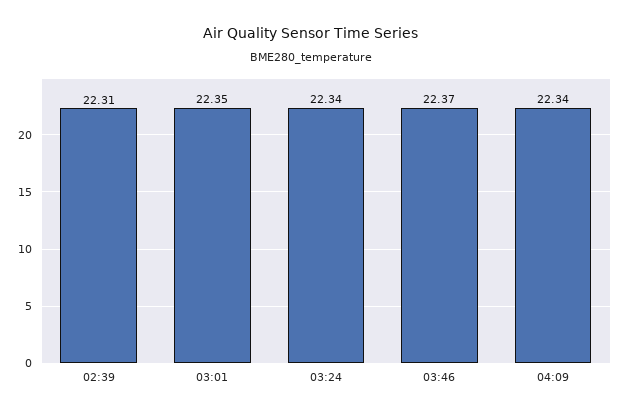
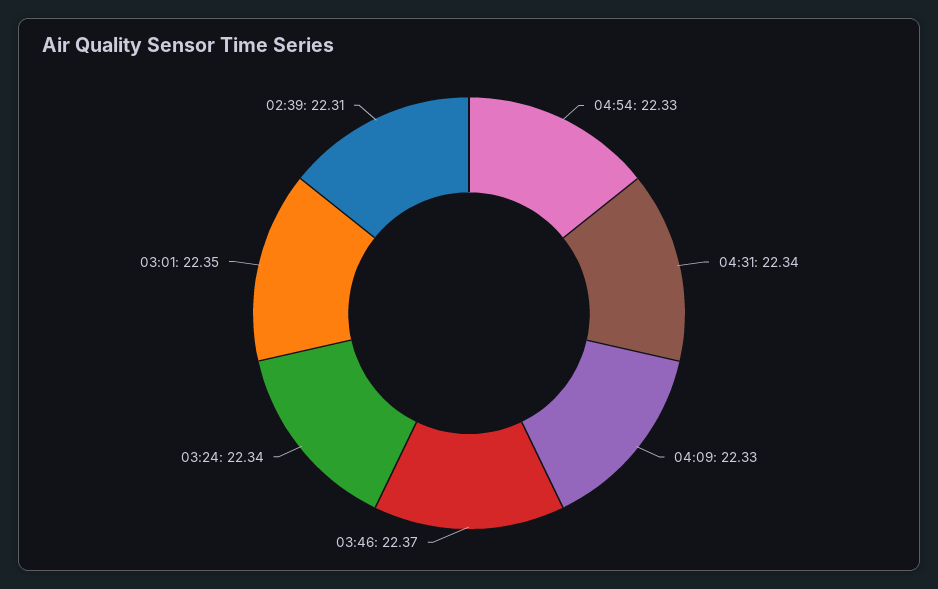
04:09: 22.34 -> 22.33
04:54: none -> 22.33
04:31: none -> 22.34

